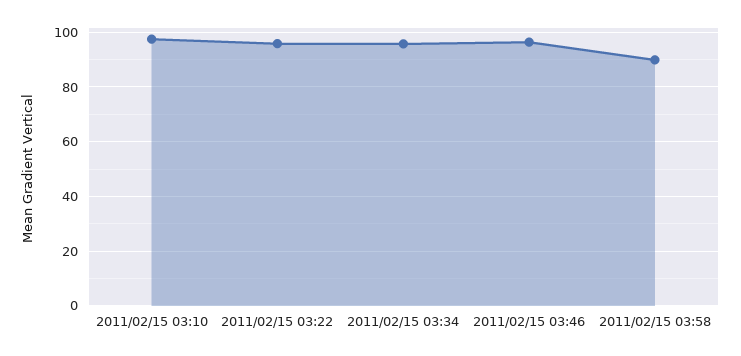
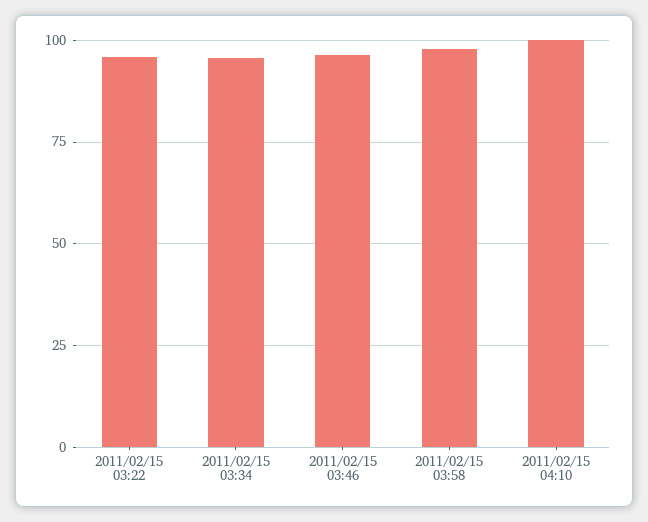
2011/02/15 03:10: 97.5 -> none
2011/02/15 03:58: 90 -> 97.5
2011/02/15 04:10: none -> 100

